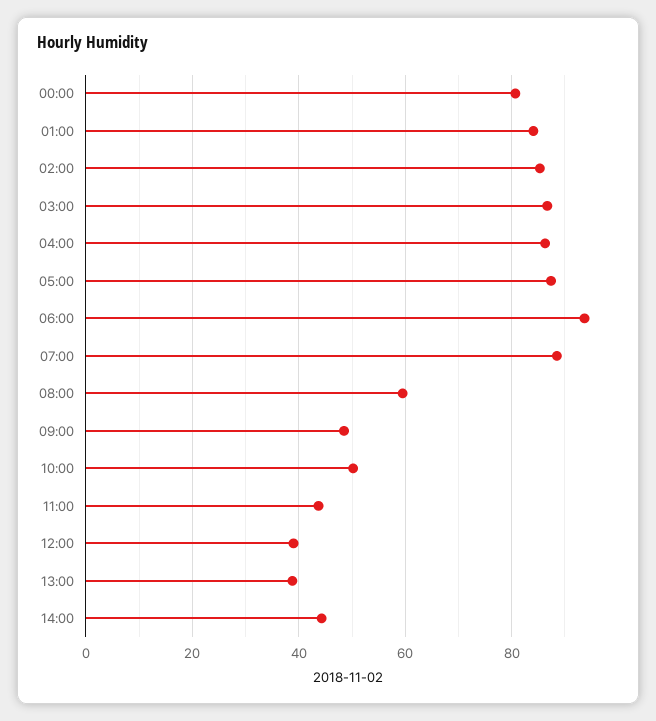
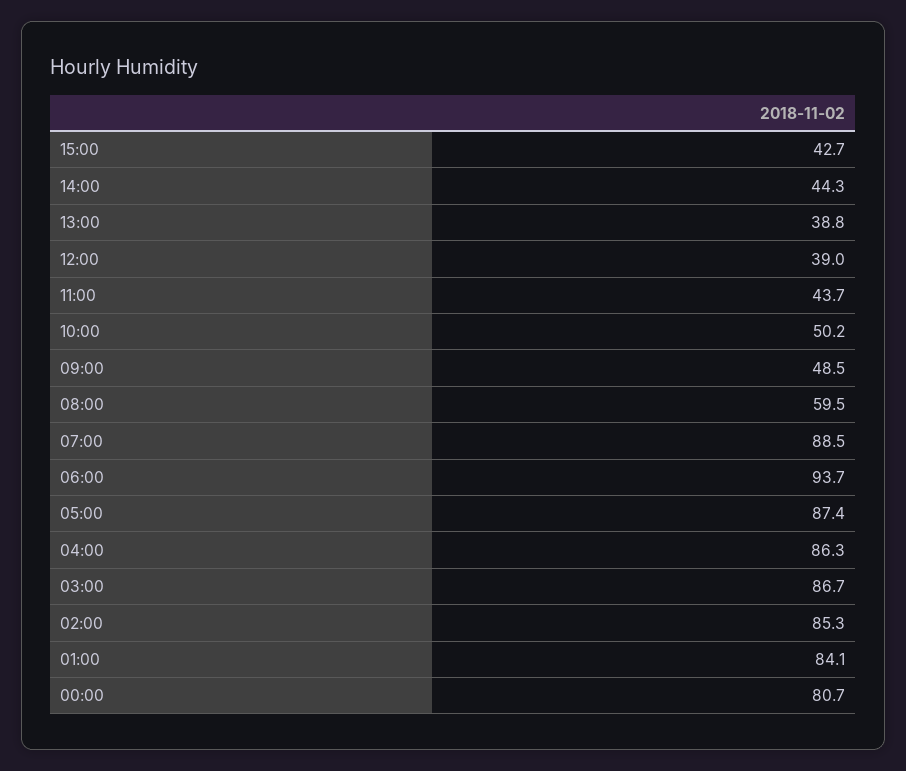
15:00: none -> 42.7

